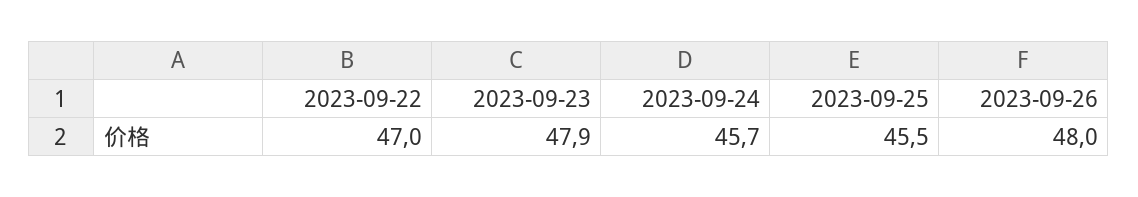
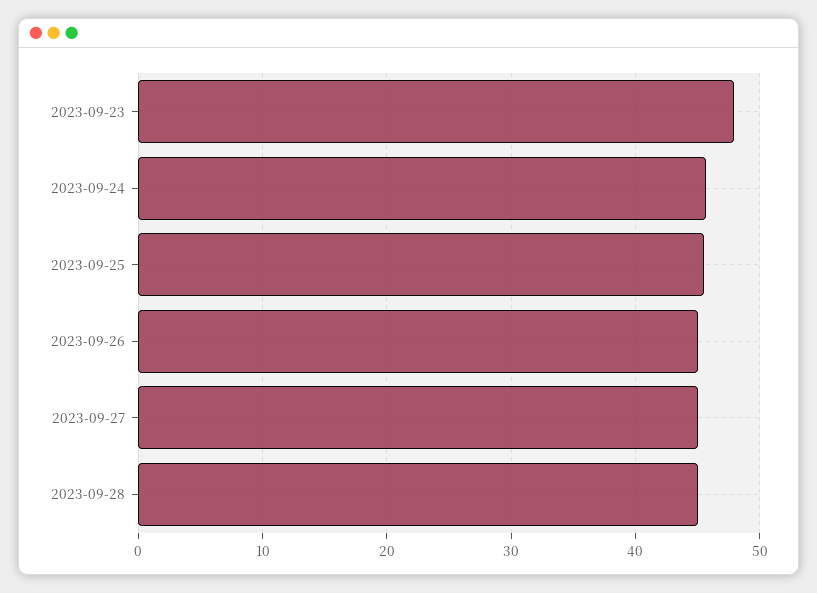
2023-09-22: 47 -> none
2023-09-26: 48 -> 45
2023-09-27: none -> 45
2023-09-28: none -> 45

